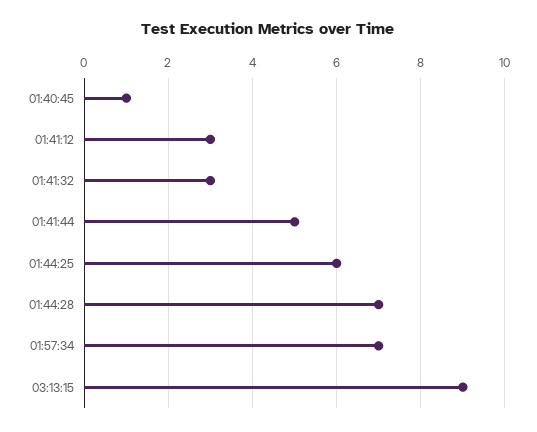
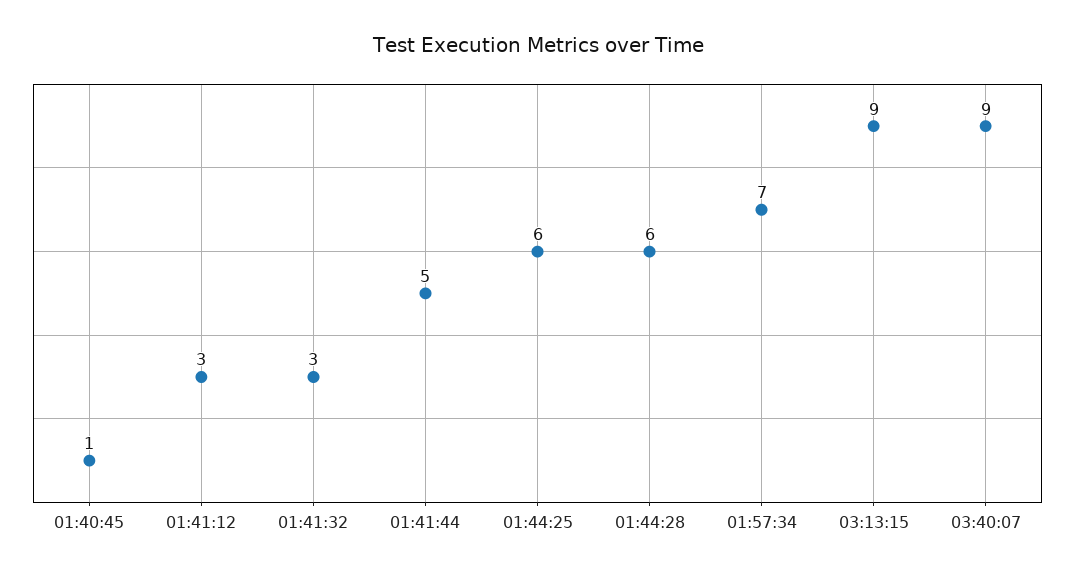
01:44:28: 7 -> 6
03:40:07: none -> 9

